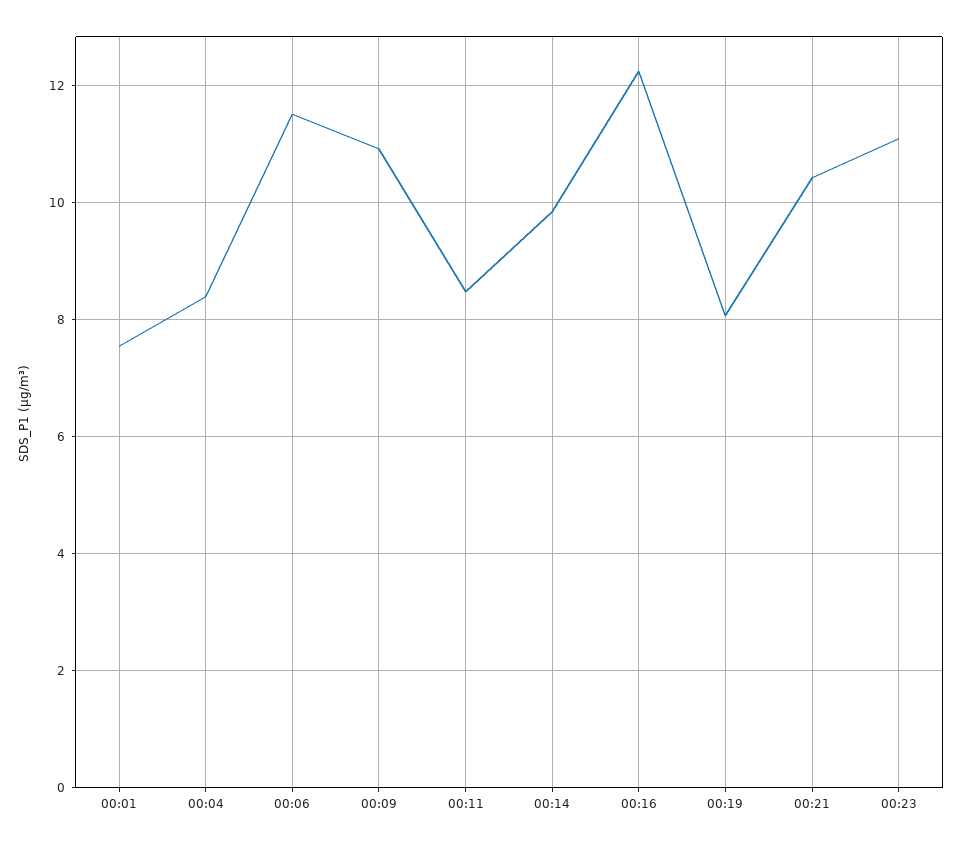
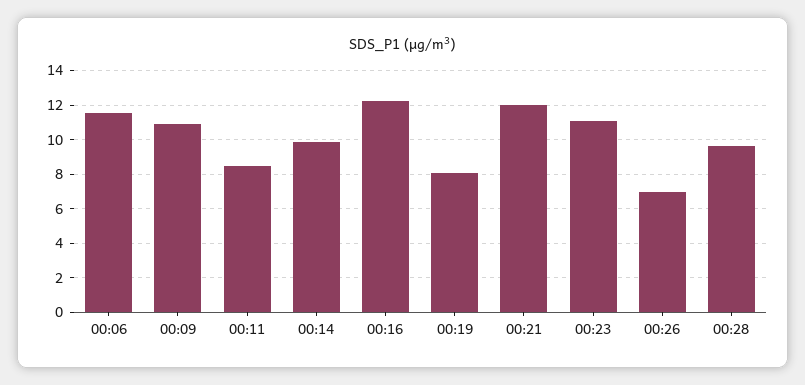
00:01: 7.6 -> none
00:04: 8.4 -> none
00:21: 10.4 -> 12
00:26: none -> 7
00:28: none -> 9.5

